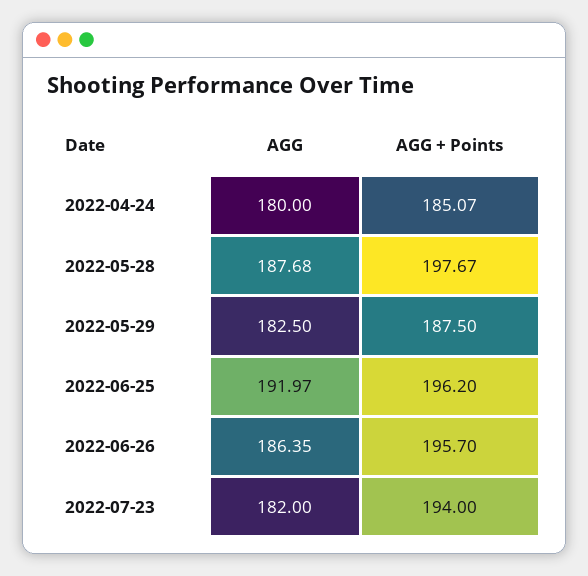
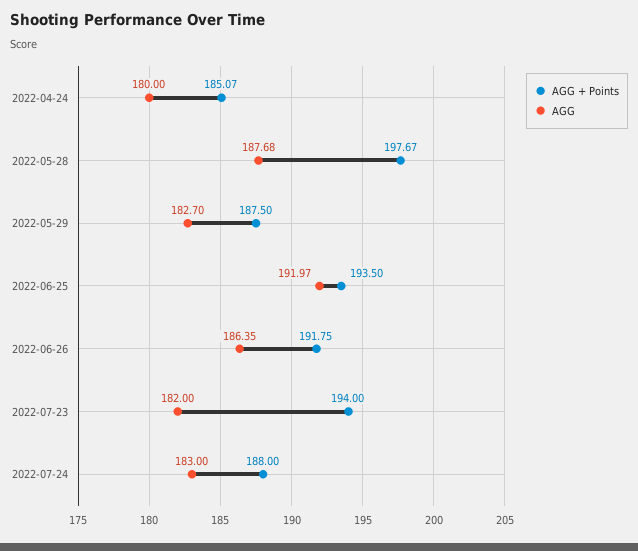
AGG, 2022-05-29: 182.5 -> 182.7
AGG + Points, 2022-06-25: 196.2 -> 193.5
AGG + Points, 2022-06-26: 195.7 -> 191.75
AGG + Points, 2022-07-24: none -> 188
AGG, 2022-07-24: none -> 183

